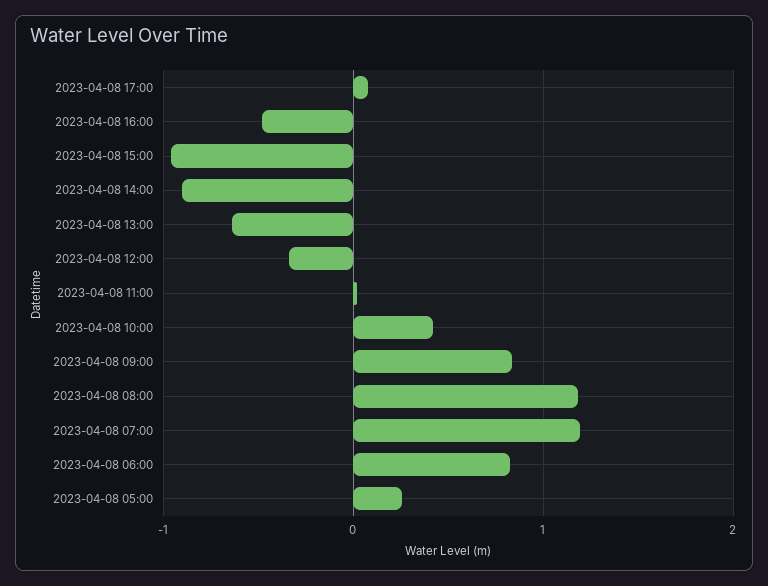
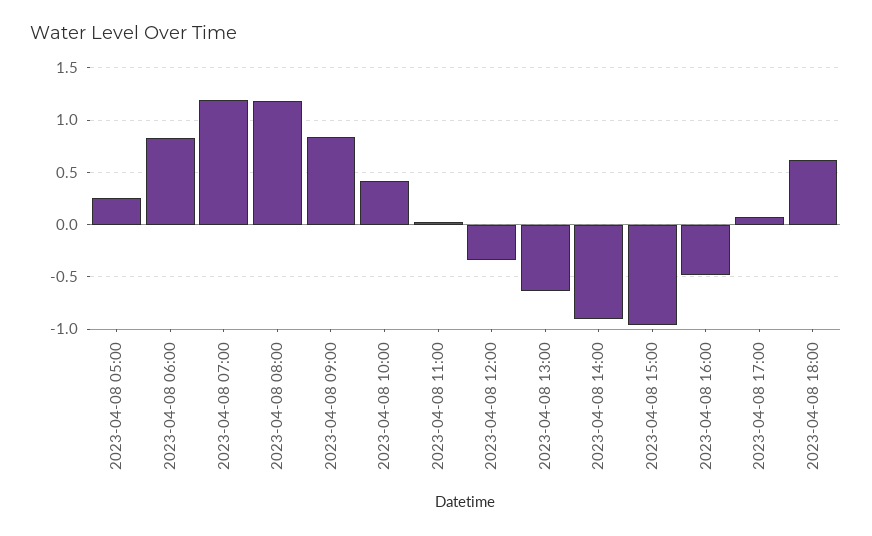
2023-04-08 18:00: none -> 0.6

